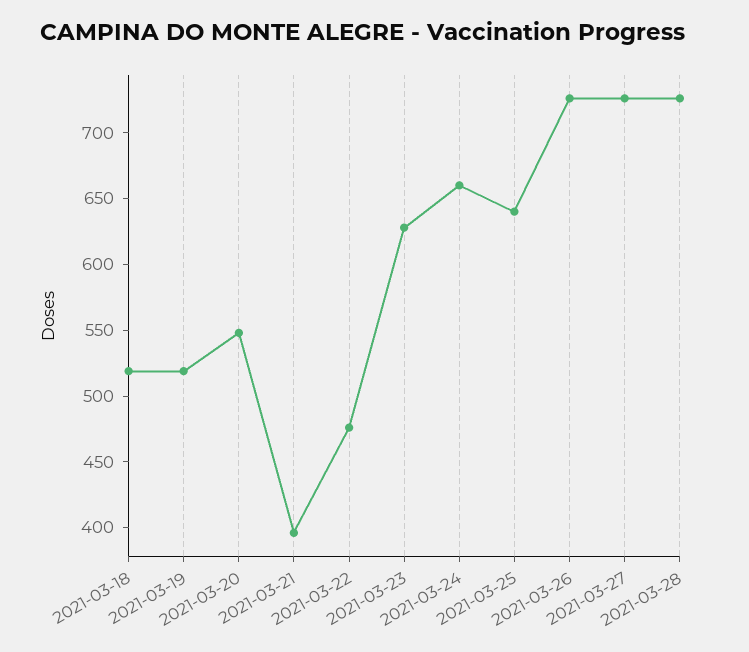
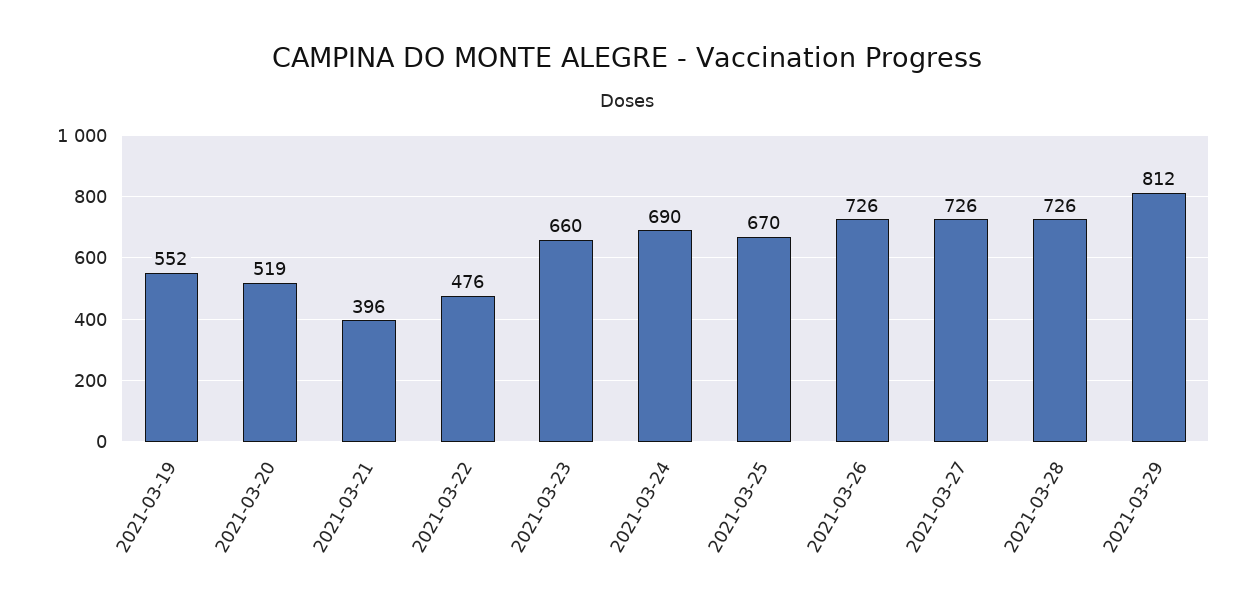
2021-03-18: 520 -> none
2021-03-19: 520 -> 552
2021-03-20: 550 -> 519
2021-03-23: 630 -> 660
2021-03-24: 660 -> 690
2021-03-25: 640 -> 670
2021-03-29: none -> 812

